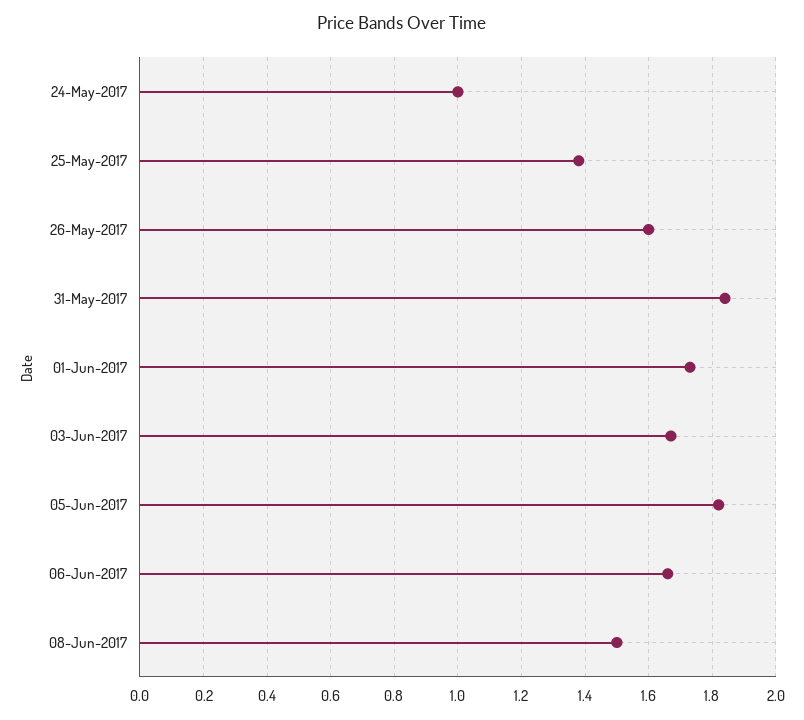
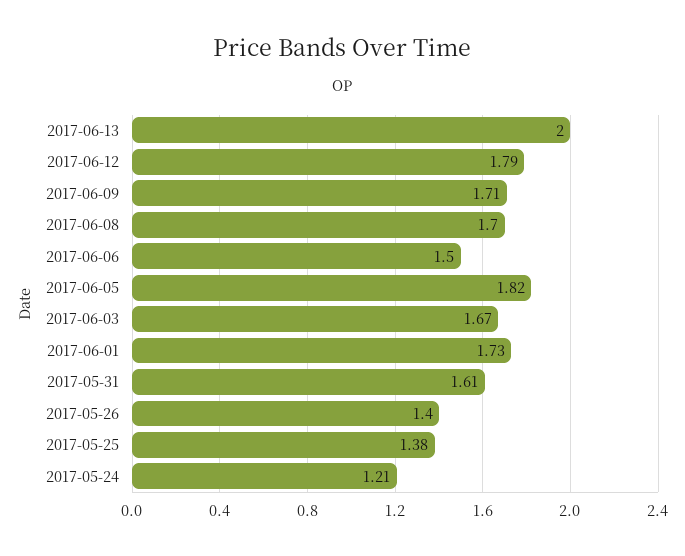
24-May-2017: 1 -> 1.21
26-May-2017: 1.6 -> 1.4
31-May-2017: 1.85 -> 1.61
06-Jun-2017: 1.65 -> 1.5
08-Jun-2017: 1.5 -> 1.7
2017-06-13: none -> 2
2017-06-12: none -> 1.79
2017-06-09: none -> 1.71

